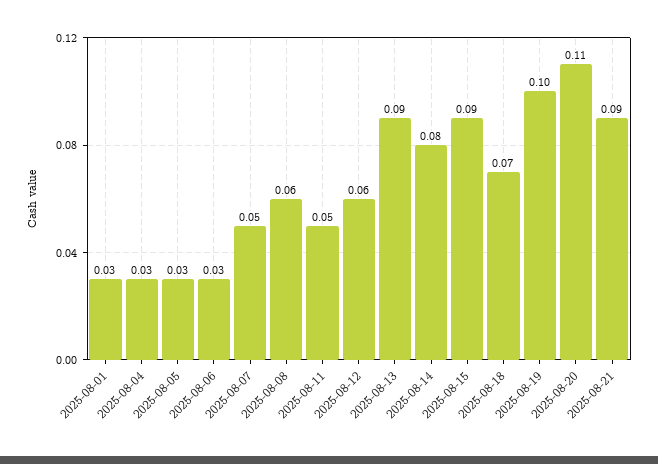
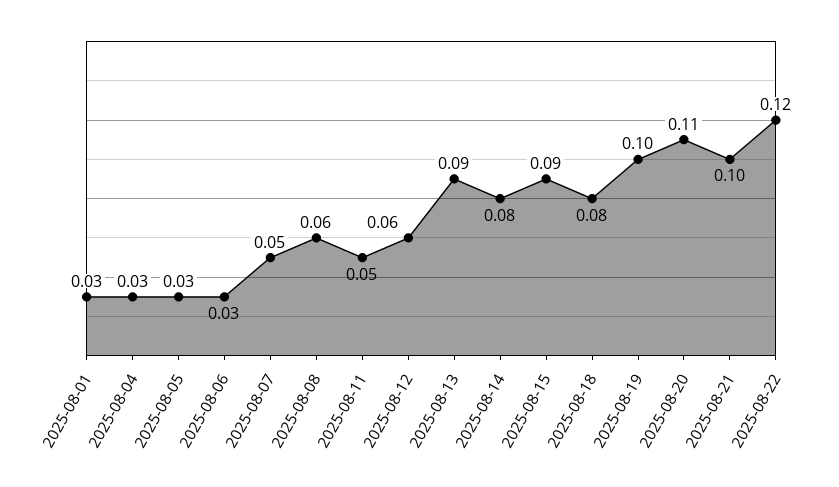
2025-08-18: 0.07 -> 0.08
2025-08-21: 0.09 -> 0.1
2025-08-22: none -> 0.12

